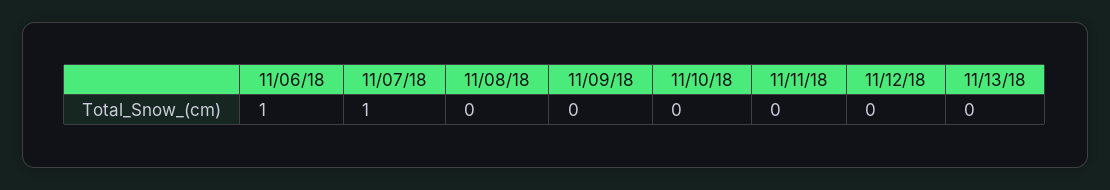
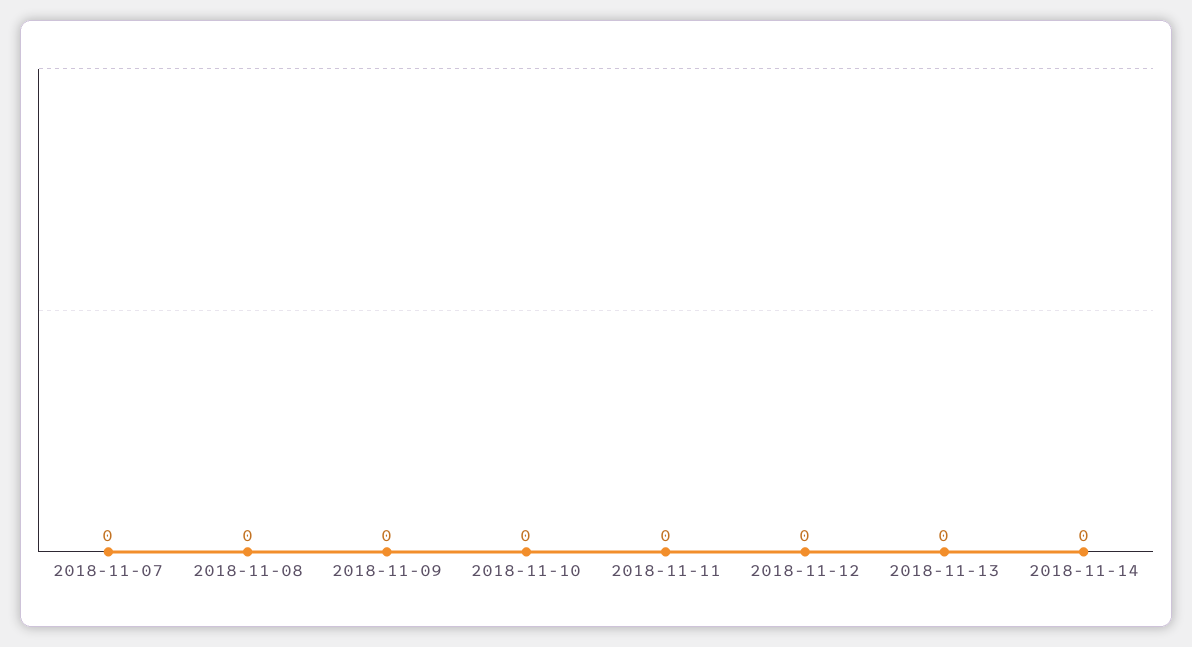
11/06/18: 1 -> none
11/07/18: 1 -> 0
2018-11-14: none -> 0

